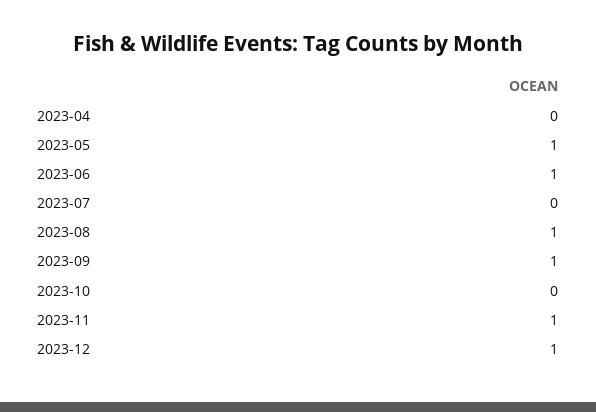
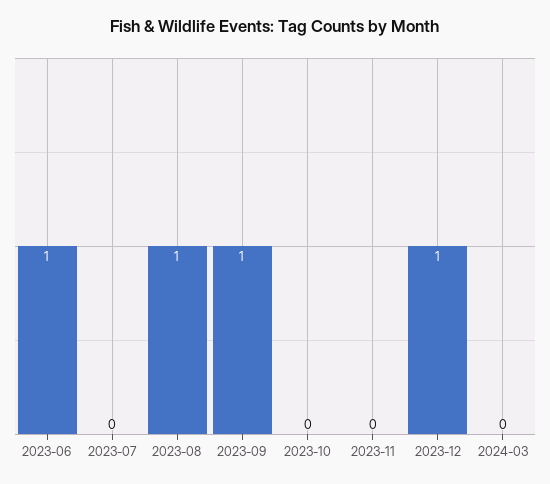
2023-04: 0 -> none
2023-05: 1 -> none
2023-11: 1 -> 0
2024-03: none -> 0

